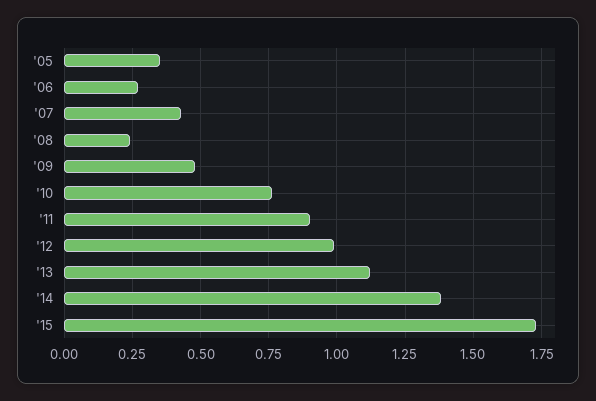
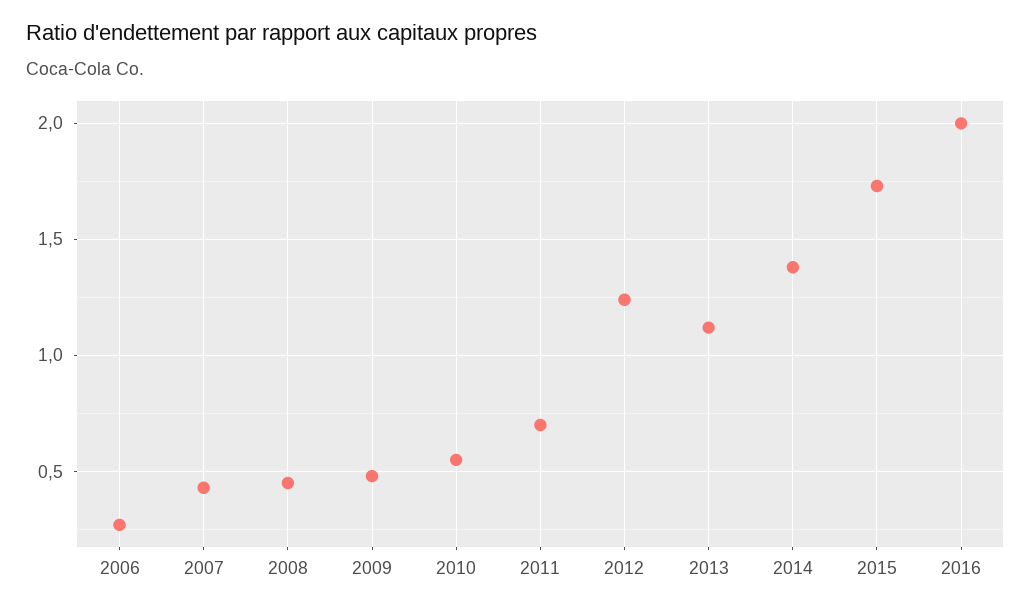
'05: 0.35 -> none
'08: 0.25 -> 0.45
'10: 0.75 -> 0.55
'11: 0.9 -> 0.7
'12: 1 -> 1.25
2016: none -> 2

